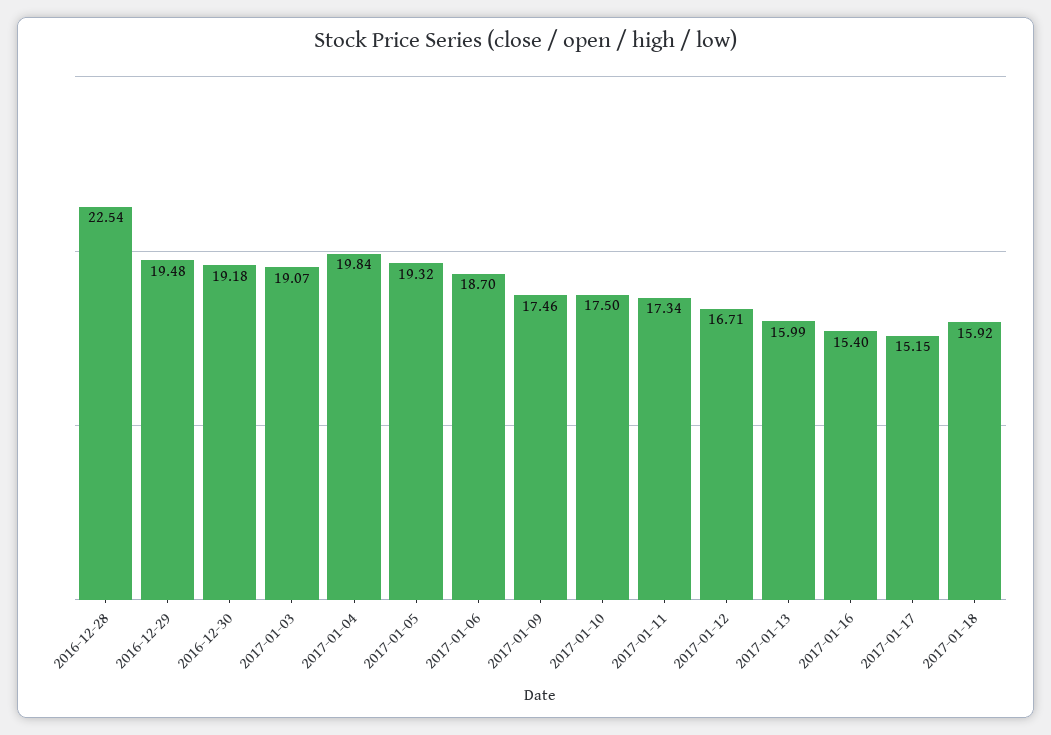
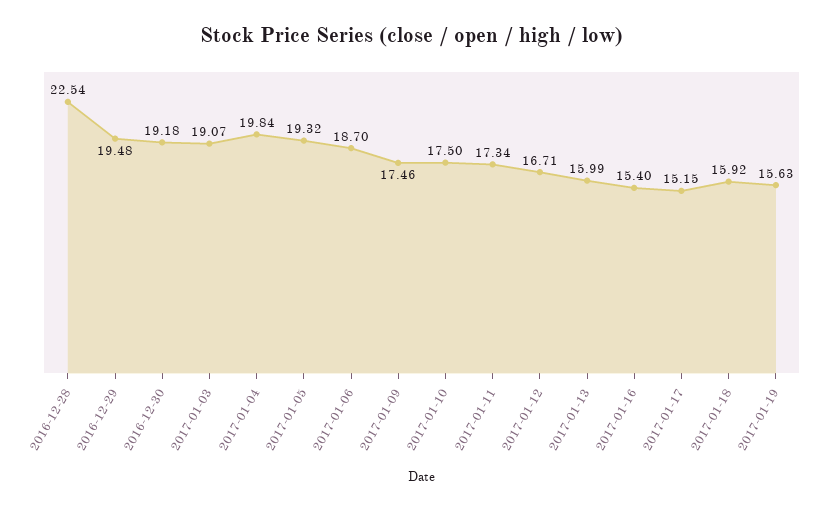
2017-01-19: none -> 15.63

